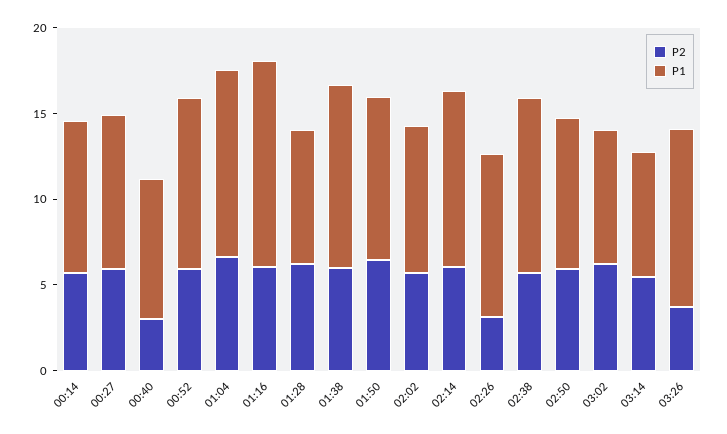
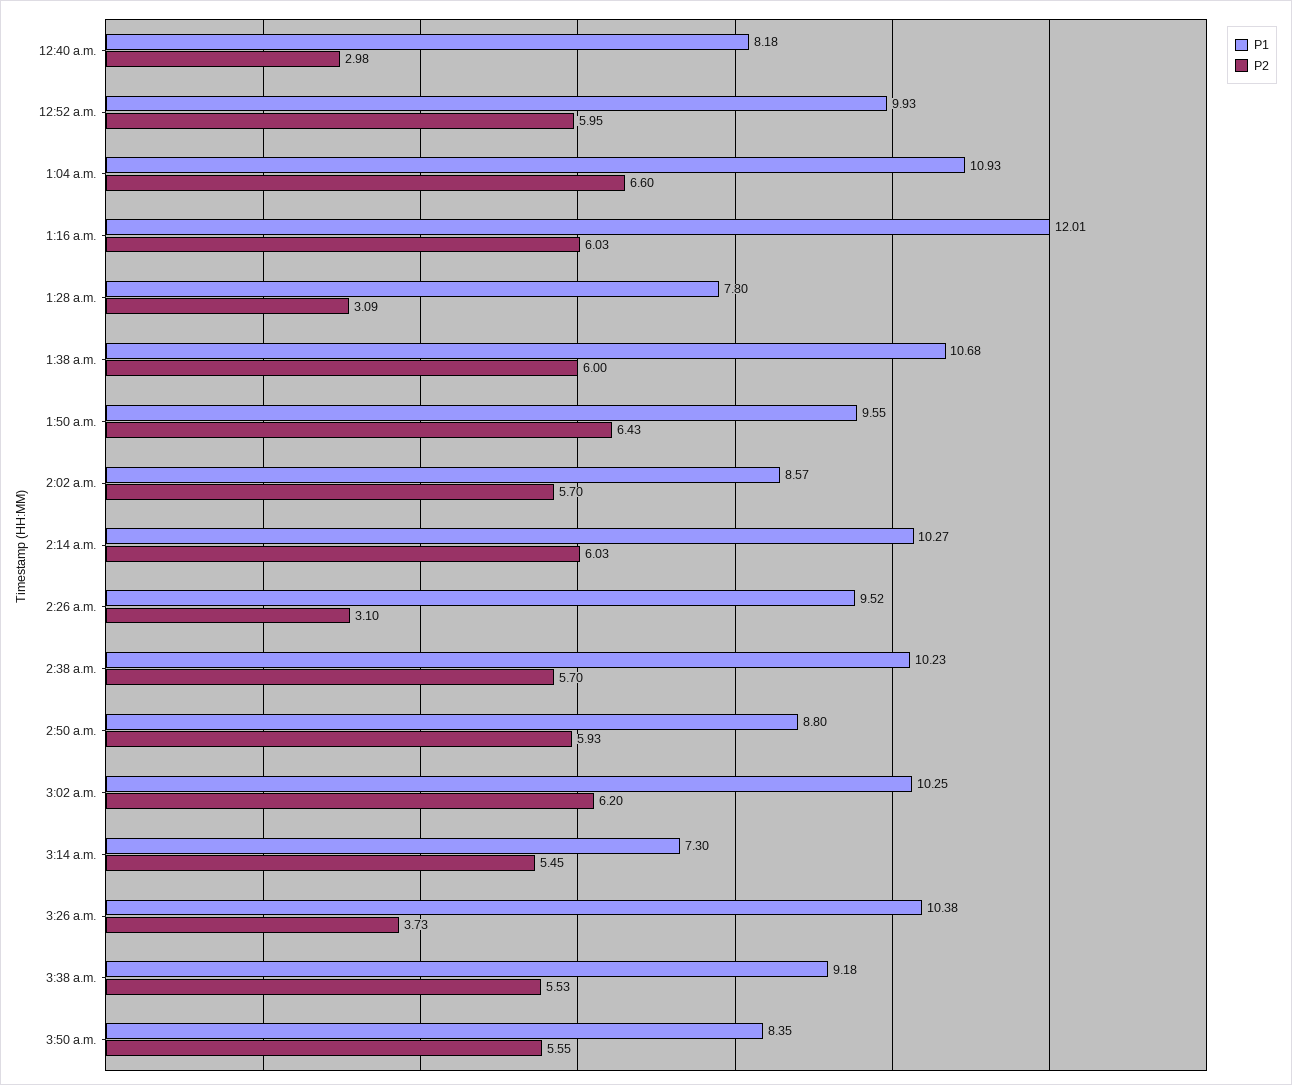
P2, 00:14: 6 -> none
P1, 00:14: 9 -> none
P2, 00:27: 6 -> none
P1, 00:27: 9 -> none
P2, 01:28: 6 -> 3.09
P1, 03:02: 8 -> 10.25
P1, 3:38 a.m.: none -> 9.18
P2, 3:38 a.m.: none -> 5.53
P1, 3:50 a.m.: none -> 8.35
P2, 3:50 a.m.: none -> 5.55

